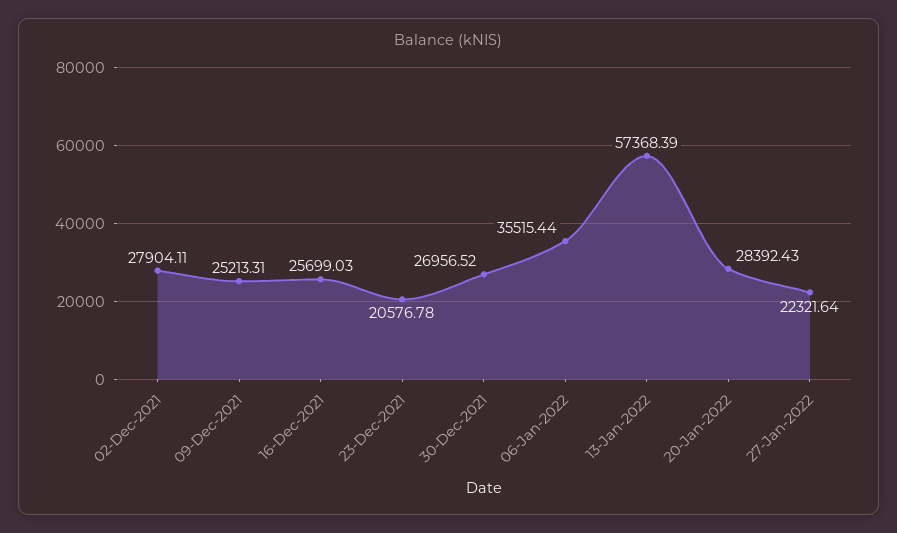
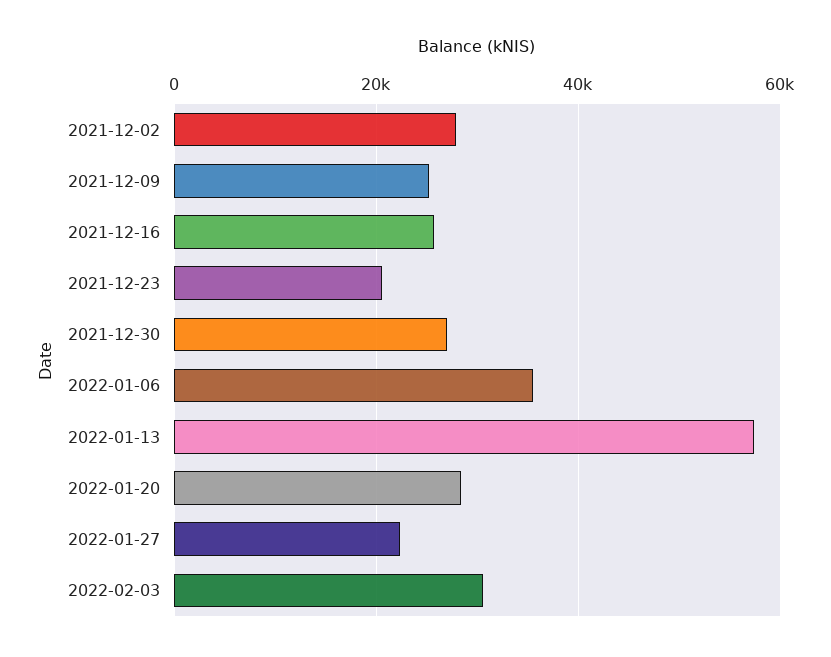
2022-02-03: none -> 30000

